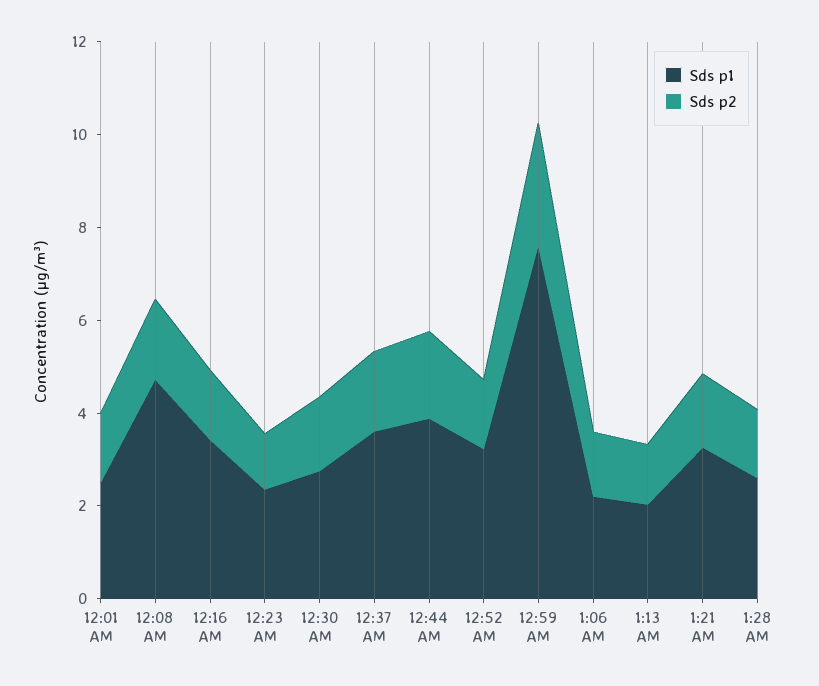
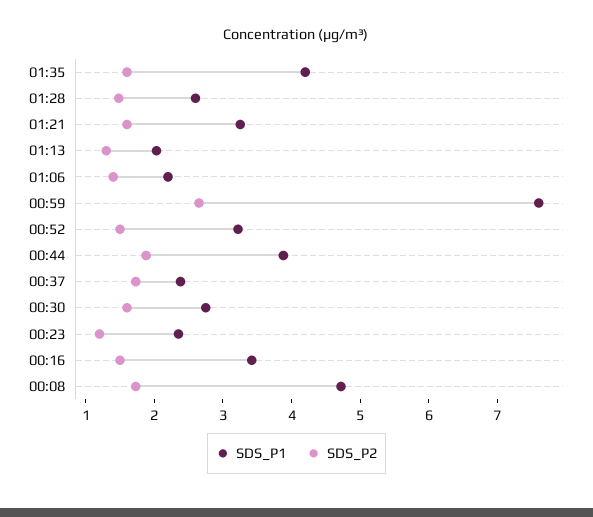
Sds p1, 12:01 AM: 2.5 -> none
Sds p2, 12:01 AM: 1.5 -> none
Sds p1, 12:37 AM: 3.5 -> 2.4
Sds p1, 01:35: none -> 4.2
Sds p2, 01:35: none -> 1.6

